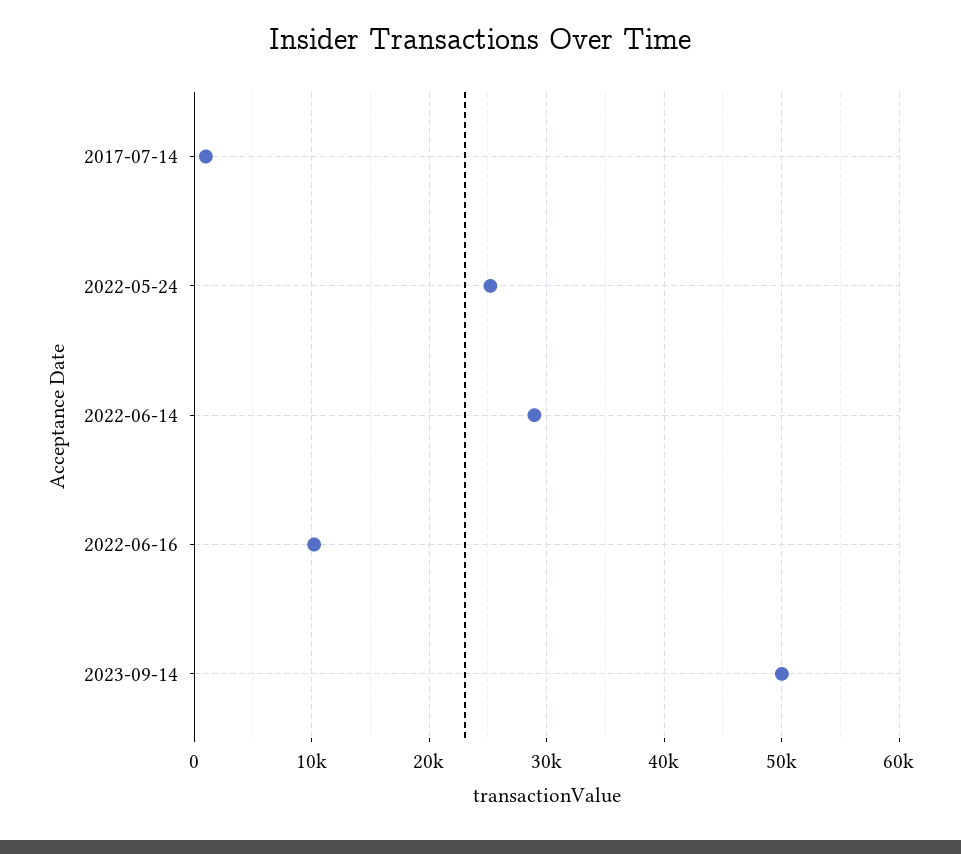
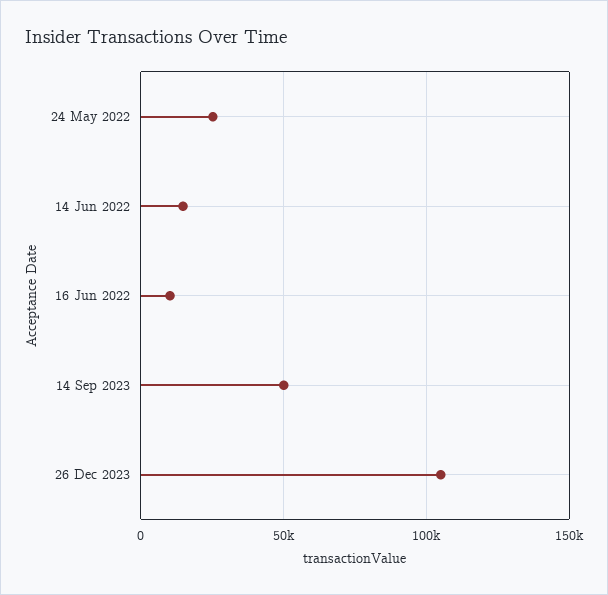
2017-07-14: 1000 -> none
2022-06-14: 29000 -> 15000
26 Dec 2023: none -> 105000

